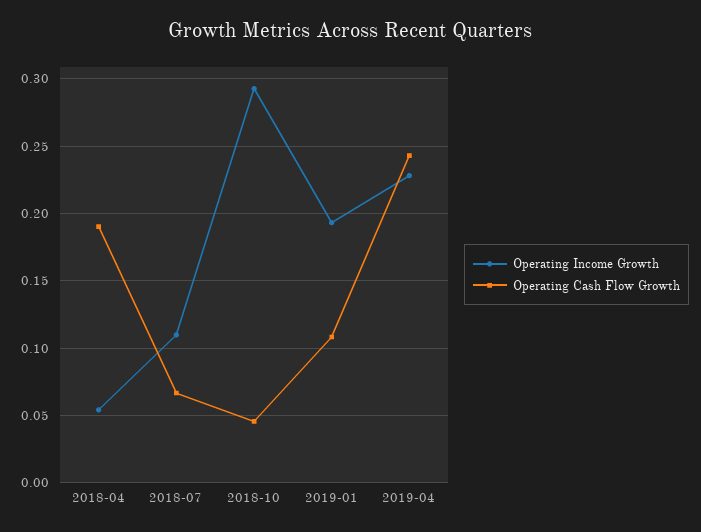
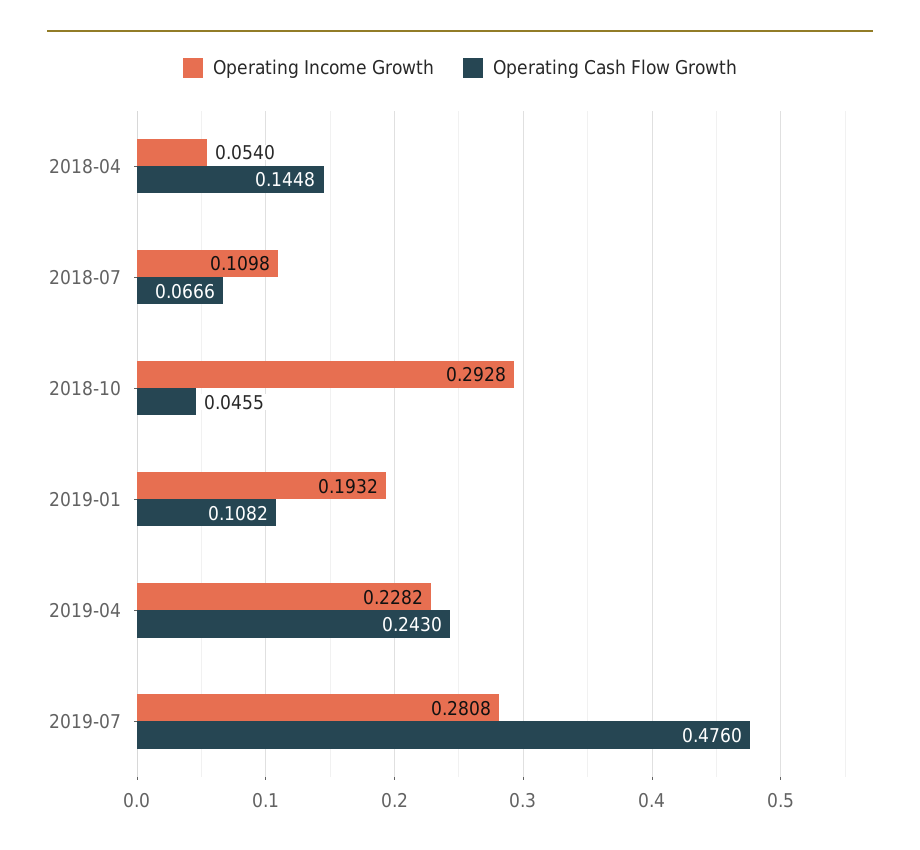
Operating Cash Flow Growth, 2018-04: 0.19 -> 0.1448
Operating Income Growth, 2019-07: none -> 0.2808
Operating Cash Flow Growth, 2019-07: none -> 0.476

